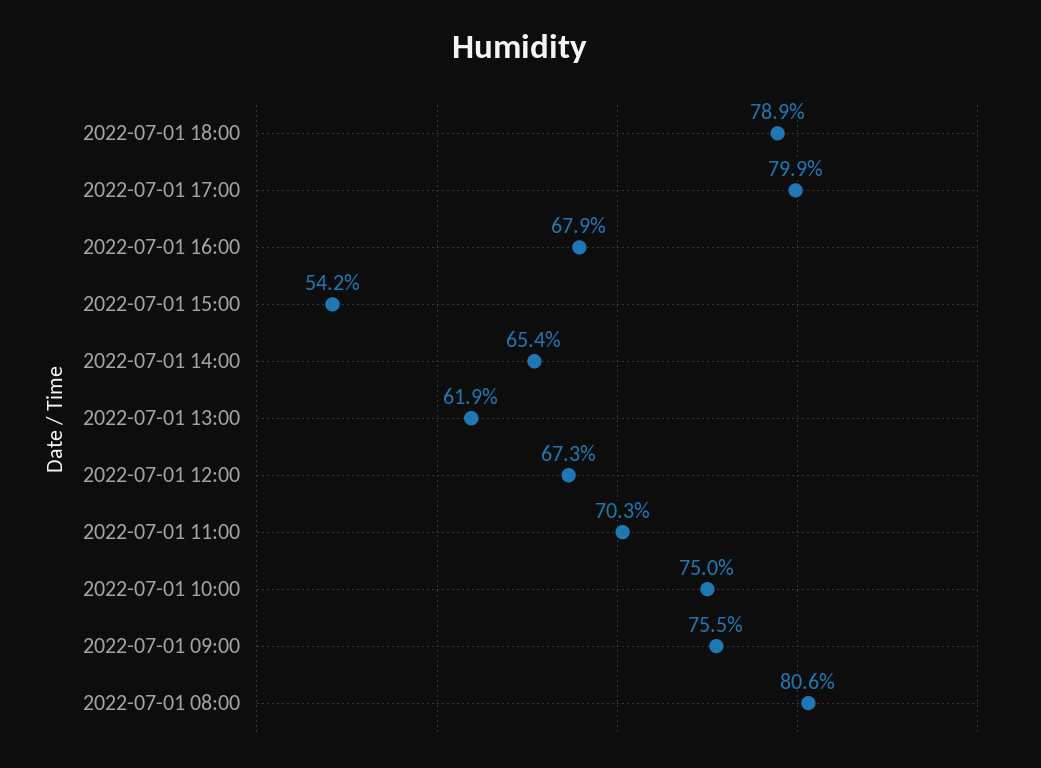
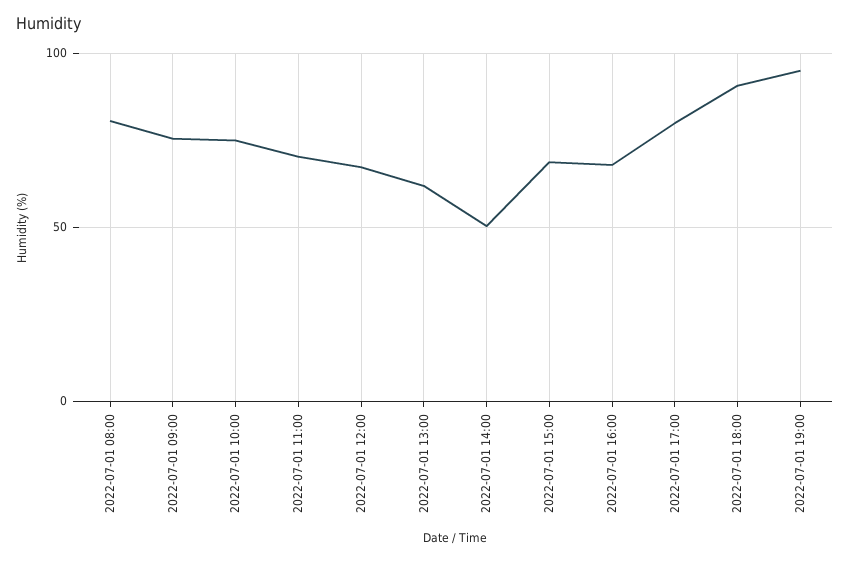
2022-07-01 18:00: 78.9 -> 90
2022-07-01 15:00: 54.2 -> 70
2022-07-01 14:00: 65.4 -> 50
2022-07-01 19:00: none -> 95

